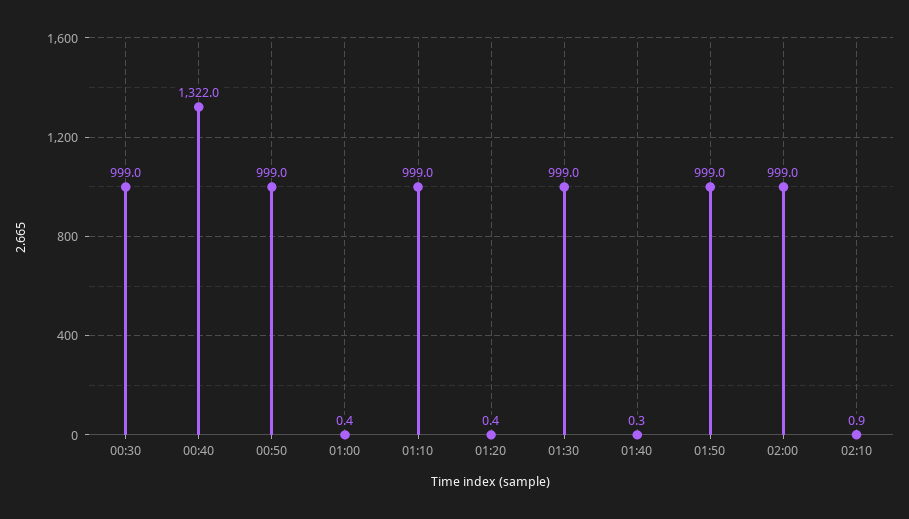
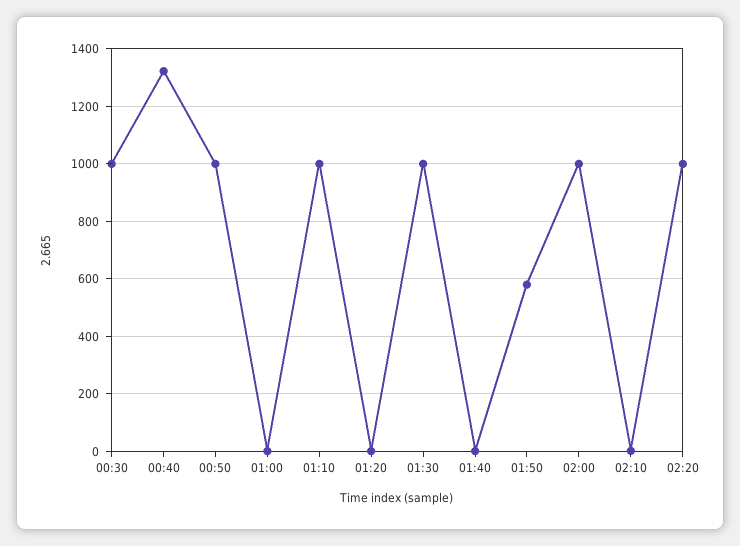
01:50: 999 -> 575
02:20: none -> 1000

